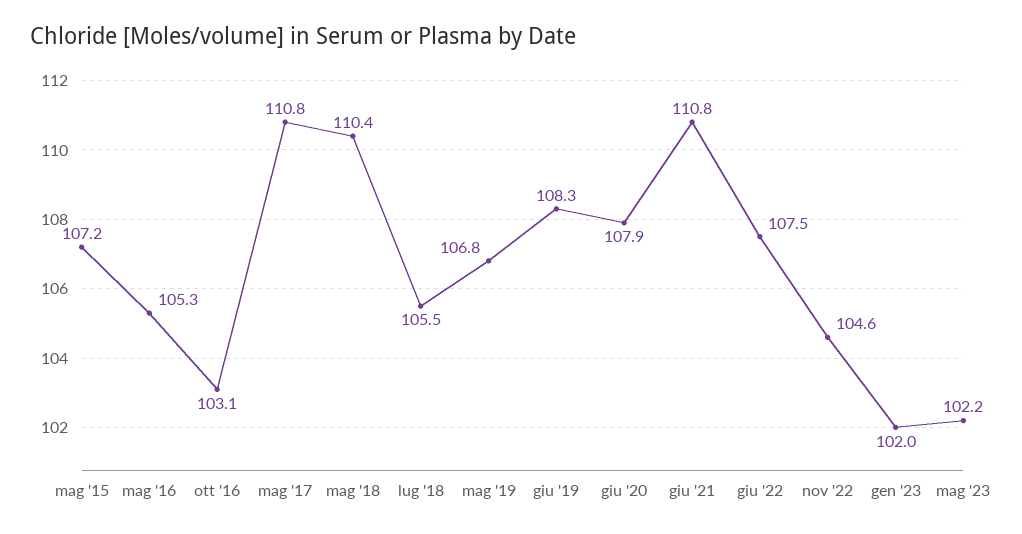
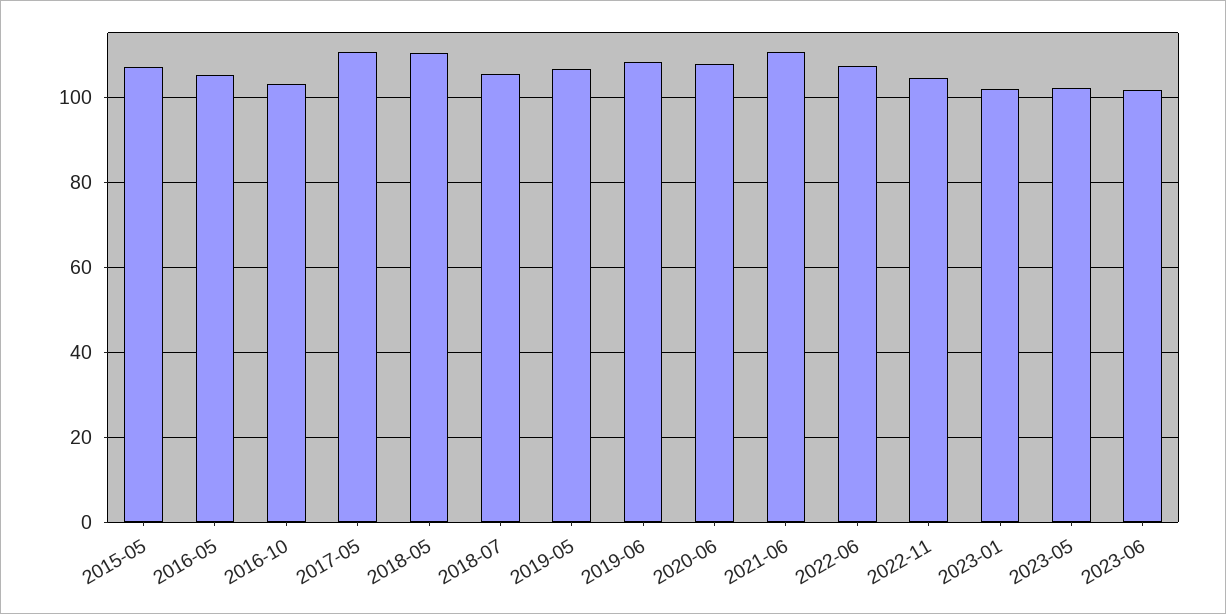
2023-06: none -> 102

